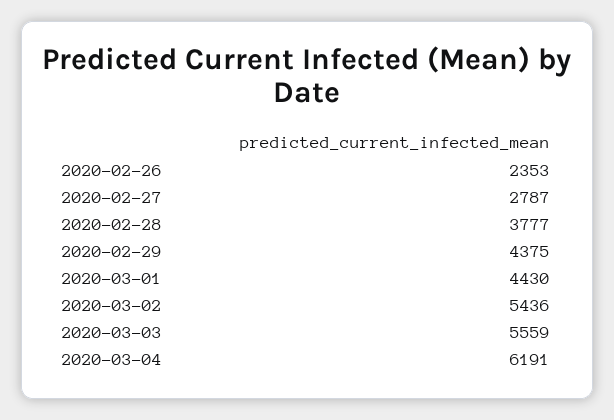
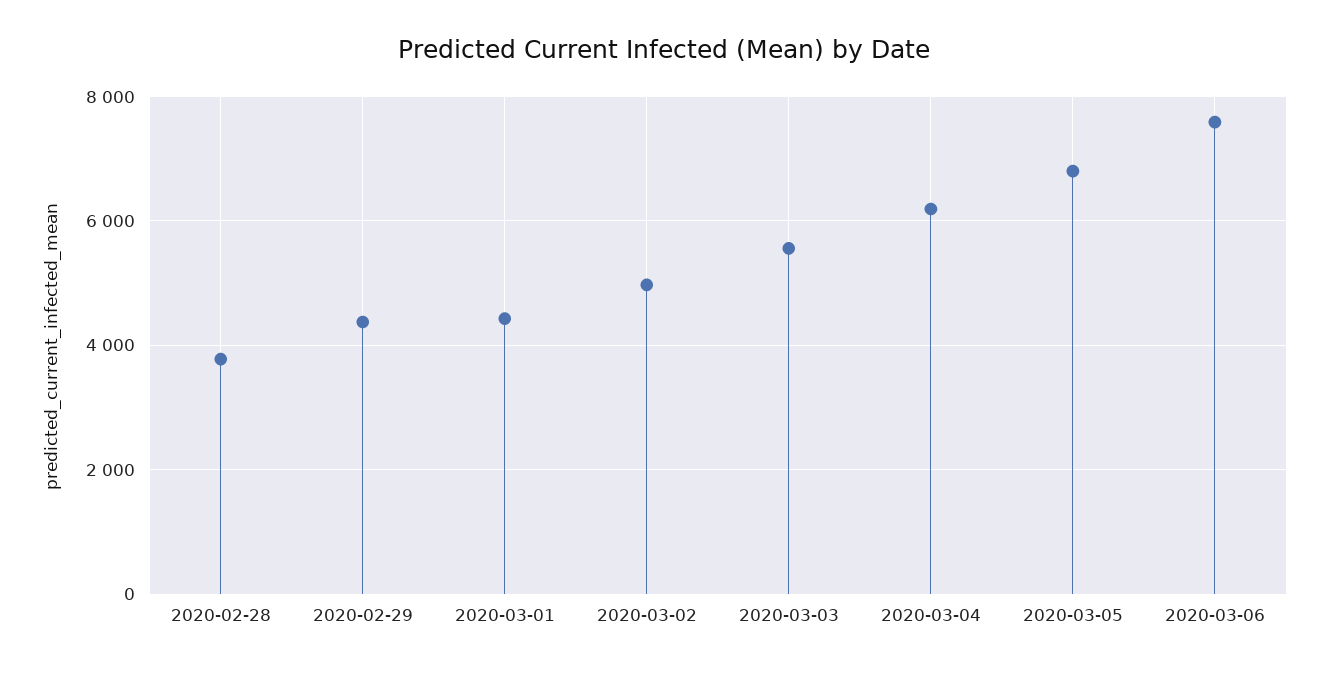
2020-02-26: 2353 -> none
2020-02-27: 2787 -> none
2020-03-02: 5436 -> 5000
2020-03-05: none -> 6800
2020-03-06: none -> 7600

